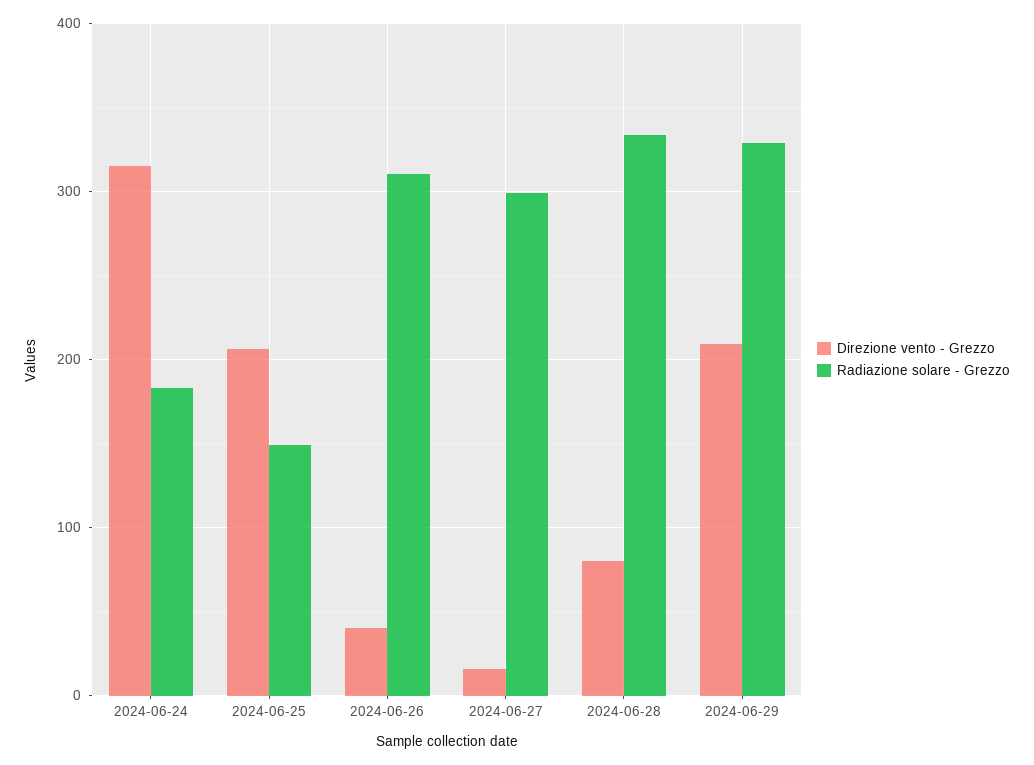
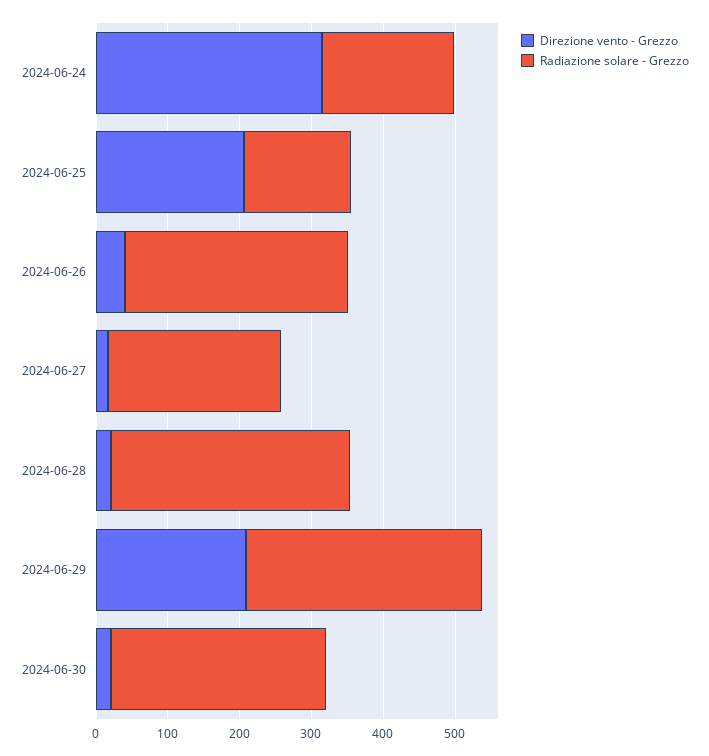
Radiazione solare - Grezzo, 2024-06-27: 300 -> 240
Direzione vento - Grezzo, 2024-06-28: 80 -> 20
Direzione vento - Grezzo, 2024-06-30: none -> 20
Radiazione solare - Grezzo, 2024-06-30: none -> 300

